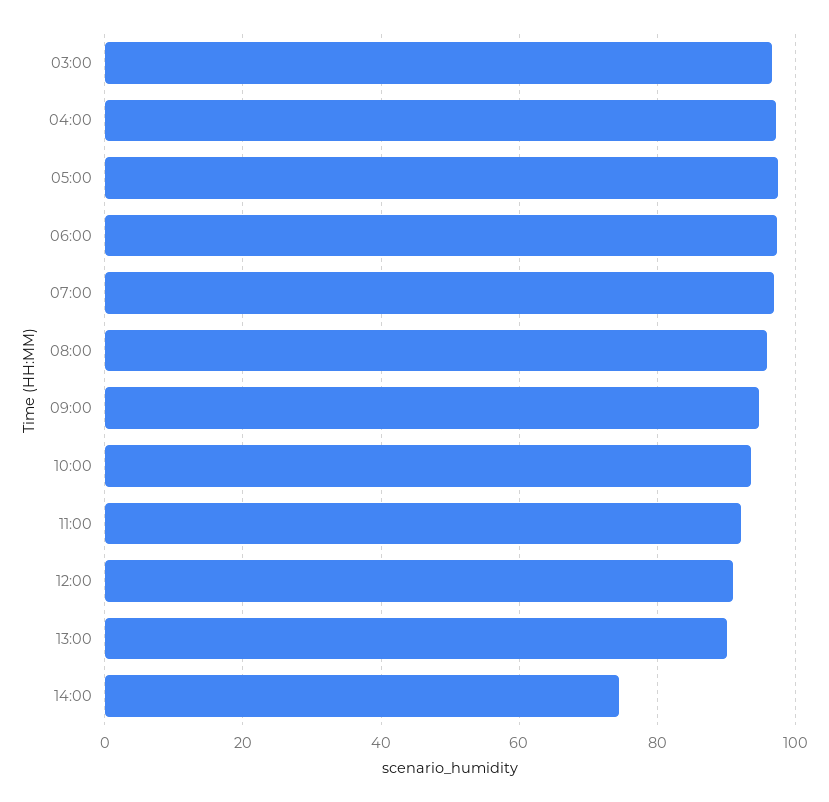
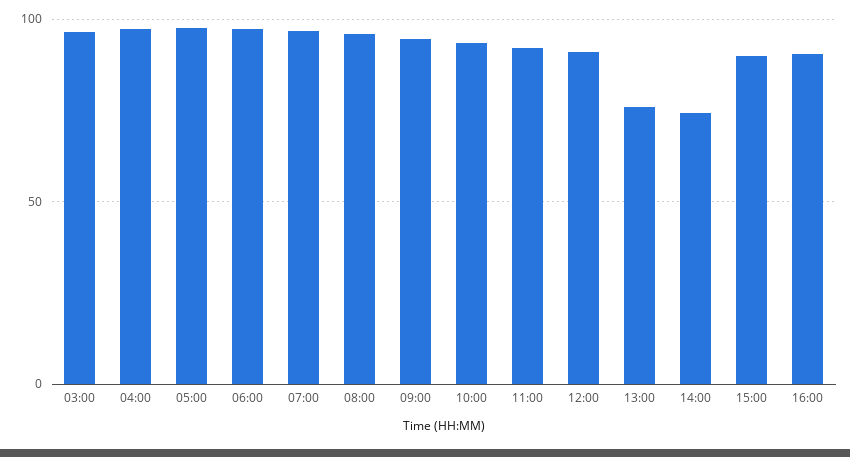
13:00: 90 -> 75
15:00: none -> 90
16:00: none -> 90

